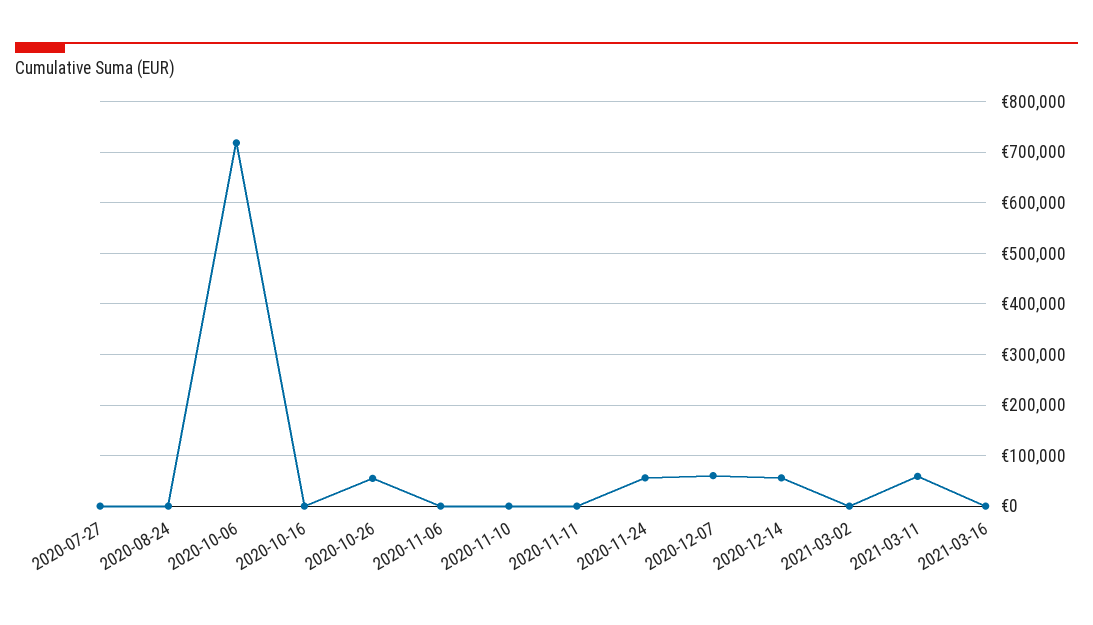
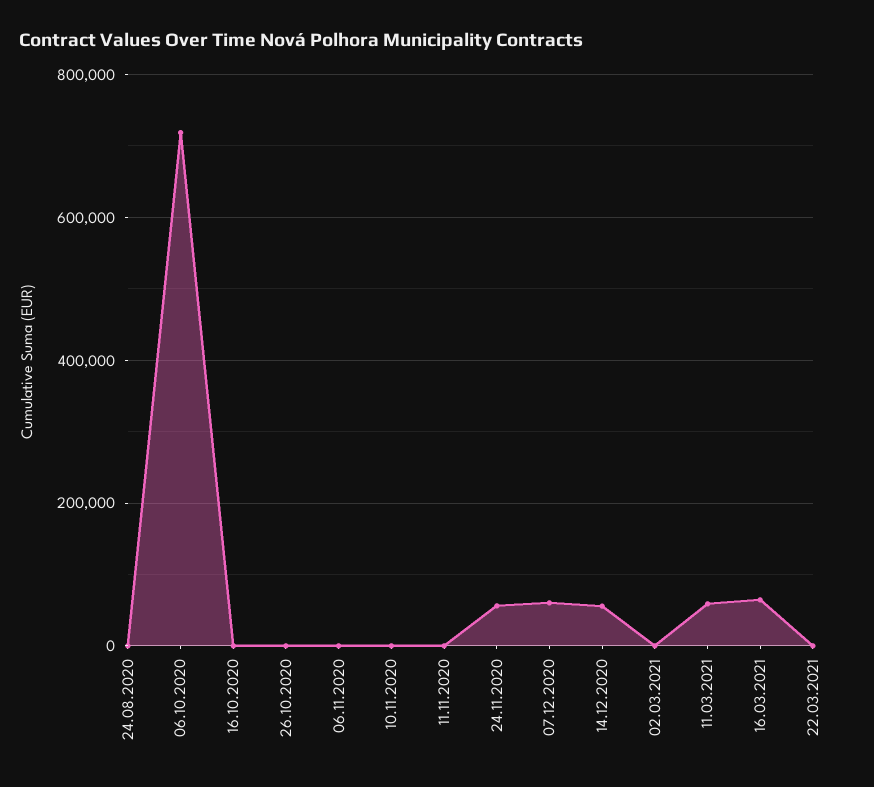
2020-07-27: 0 -> none
2020-10-26: 60000 -> 0
2021-03-16: 0 -> 60000
22.03.2021: none -> 0

